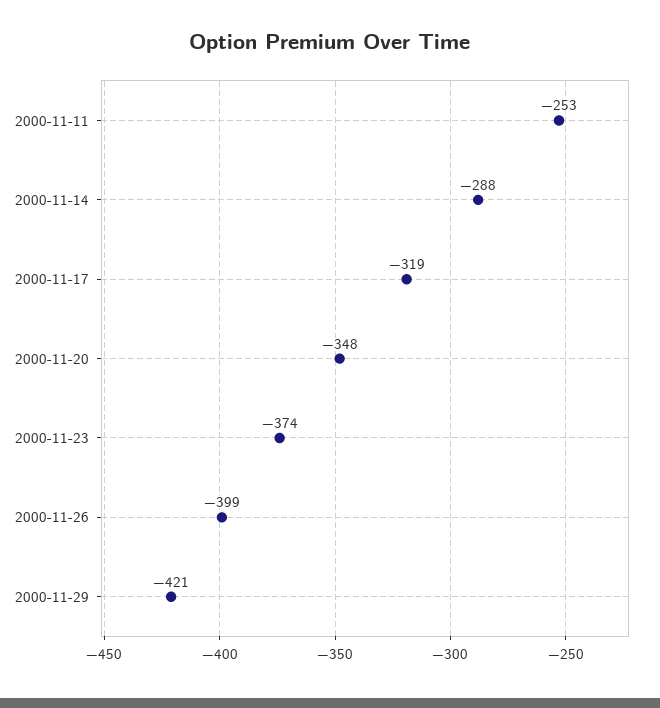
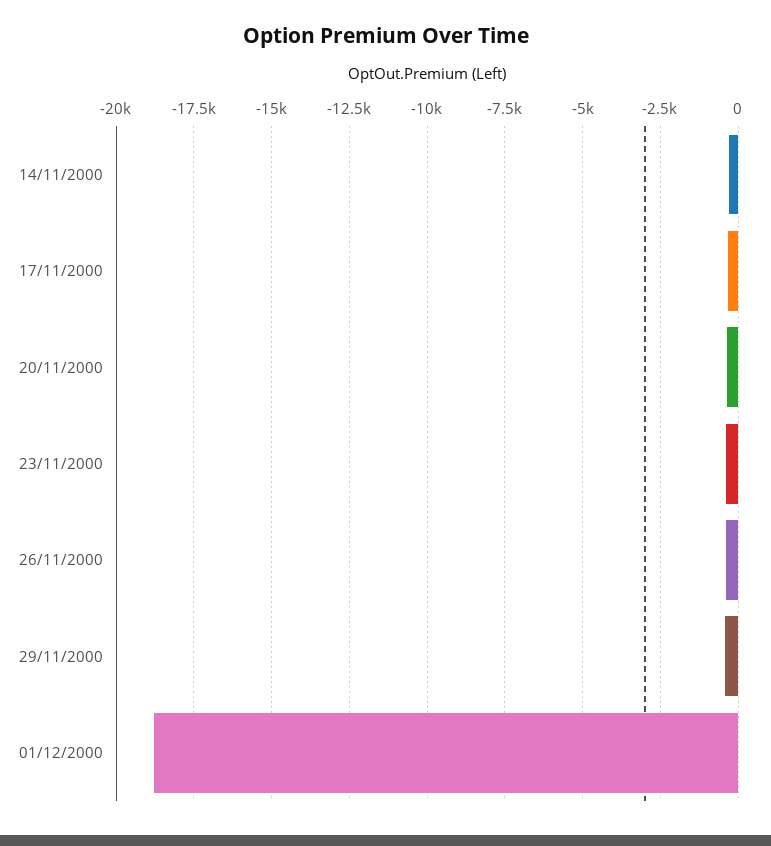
2000-11-11: -253 -> none
01/12/2000: none -> -18750

